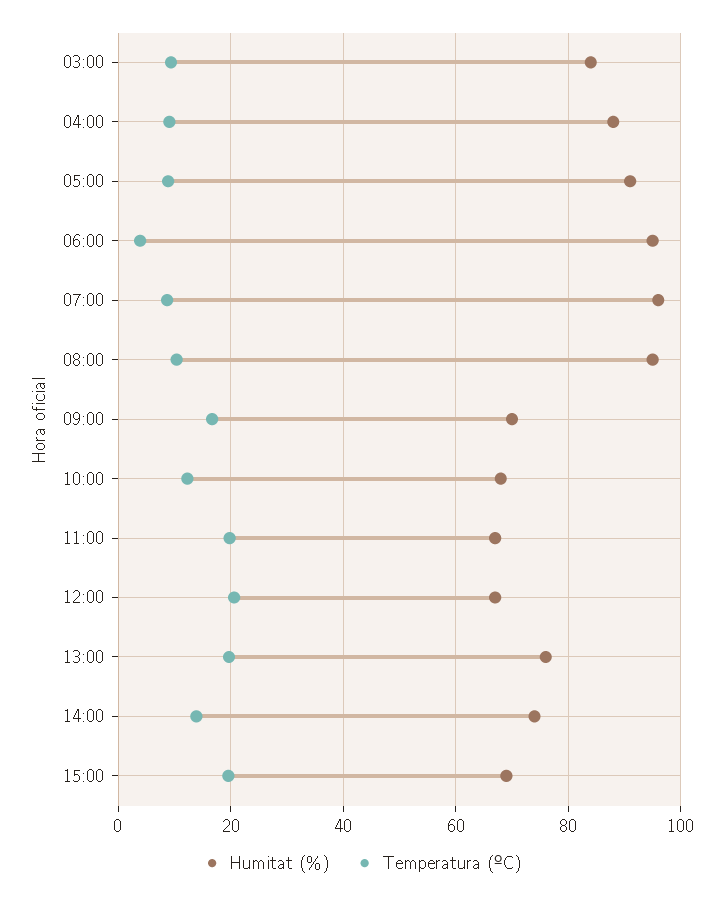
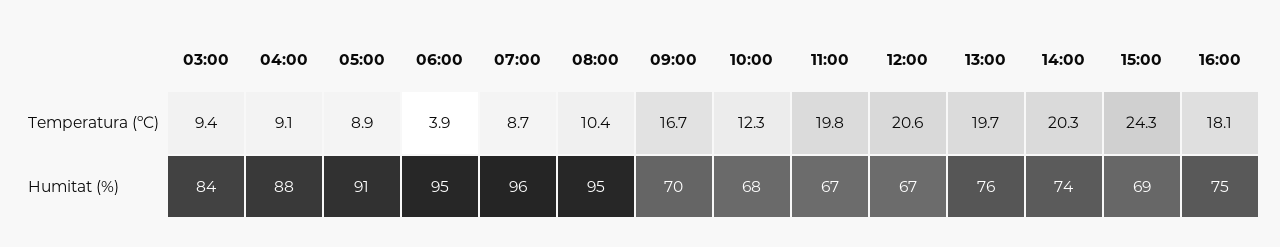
Temperatura (ºC), 14:00: 14 -> 20.3
Temperatura (ºC), 15:00: 20 -> 24.3
Temperatura (ºC), 16:00: none -> 18.1
Humitat (%), 16:00: none -> 75

